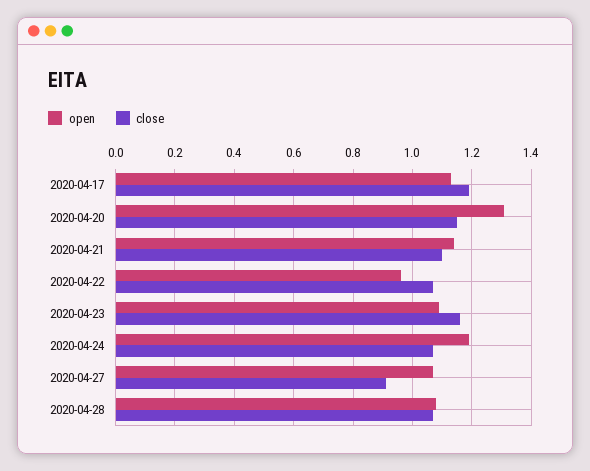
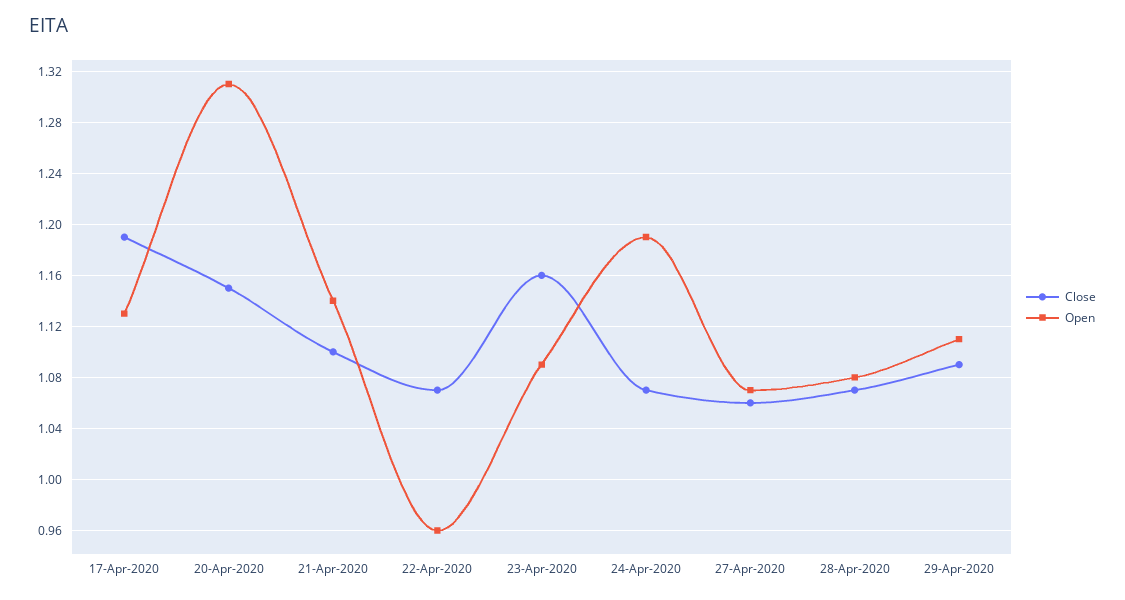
close, 2020-04-27: 0.9 -> 1.06
close, 29-Apr-2020: none -> 1.09
open, 29-Apr-2020: none -> 1.11

